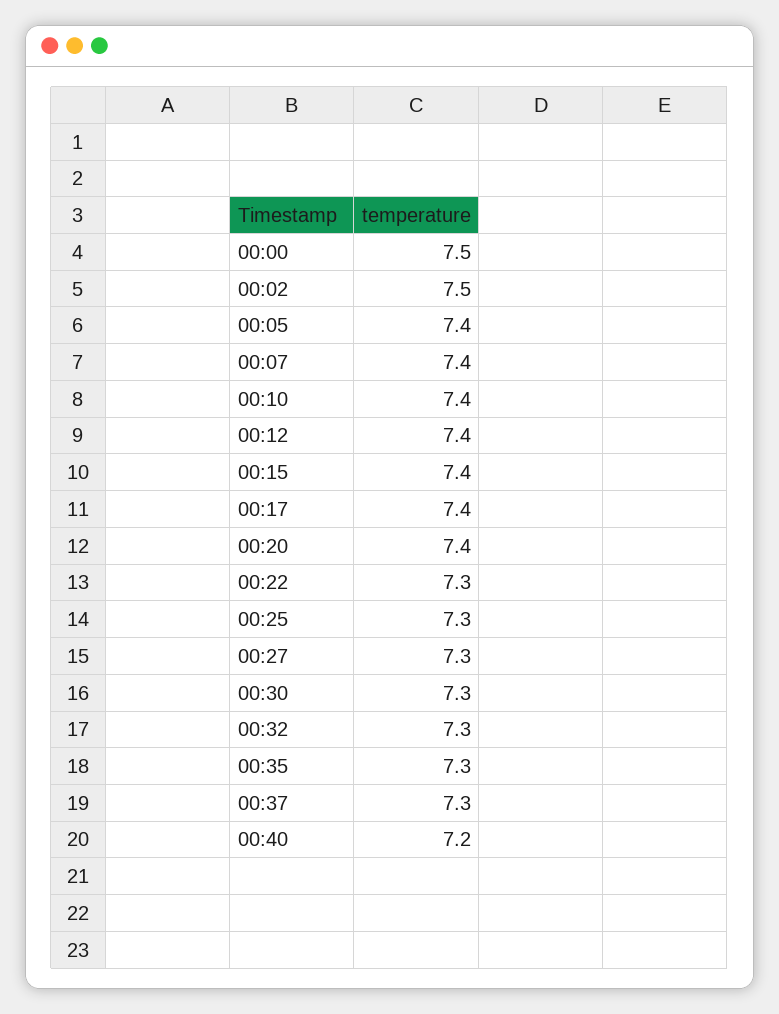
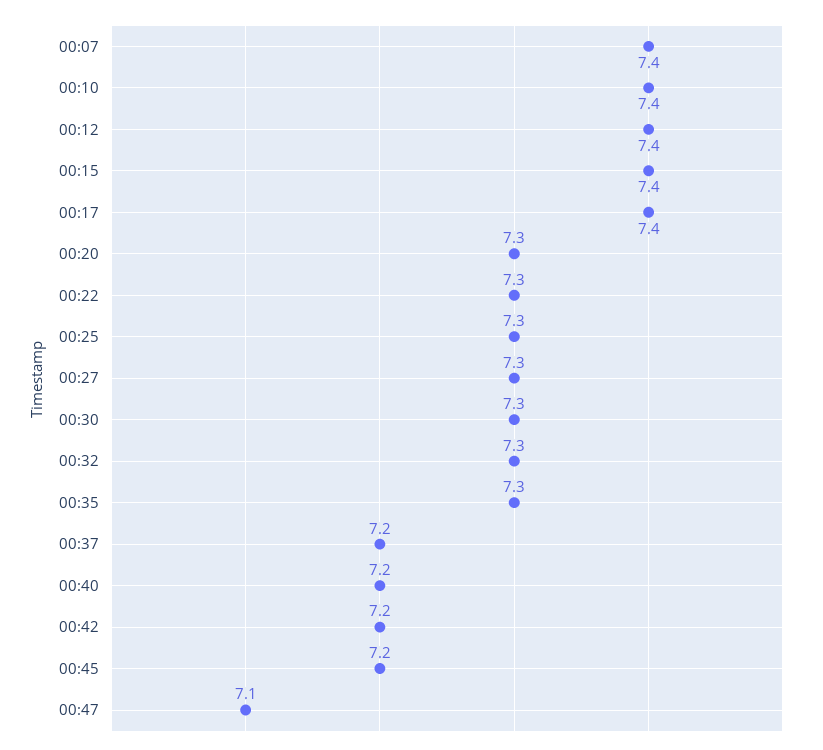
00:00: 7.5 -> none
00:02: 7.5 -> none
00:05: 7.4 -> none
00:20: 7.4 -> 7.3
00:37: 7.3 -> 7.2
00:42: none -> 7.2
00:45: none -> 7.2
00:47: none -> 7.1

